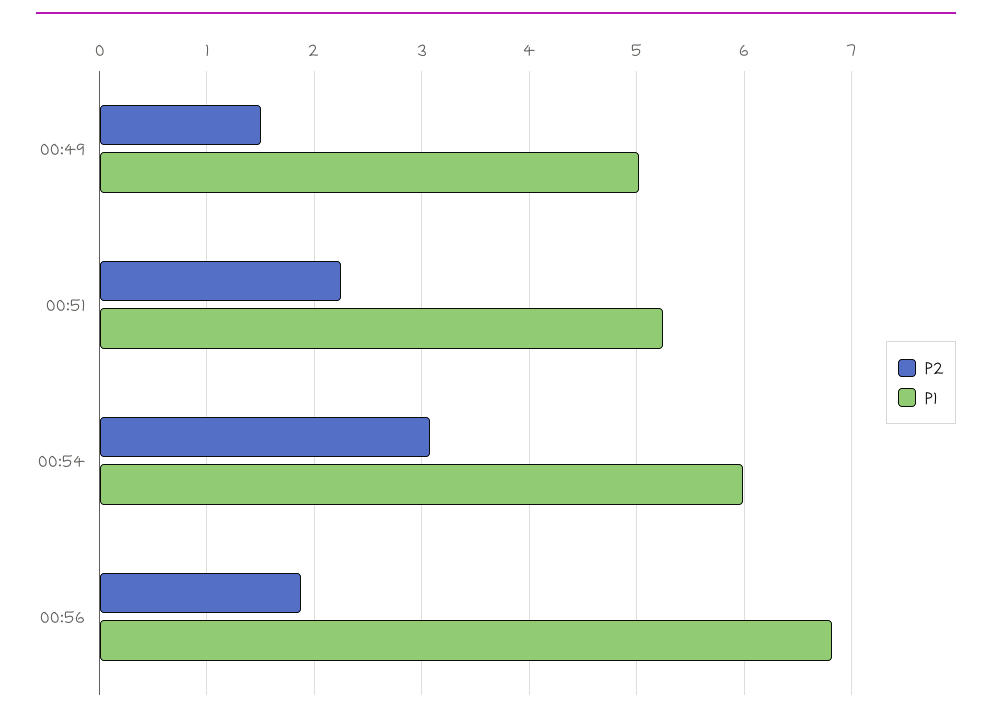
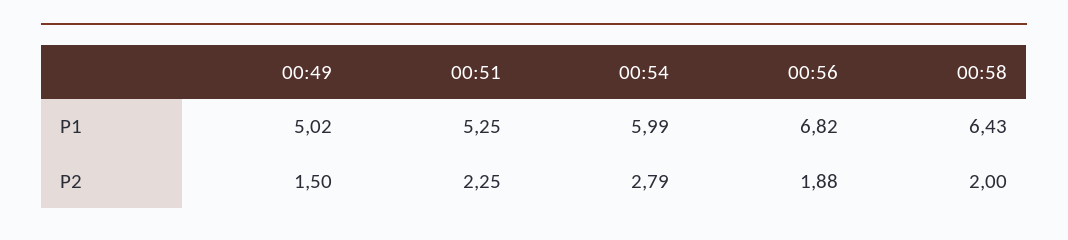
P2, 00:54: 3.1 -> 2.79
P1, 00:58: none -> 6.43
P2, 00:58: none -> 2

